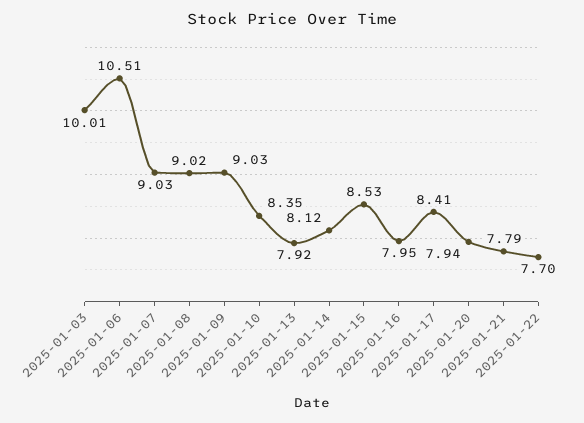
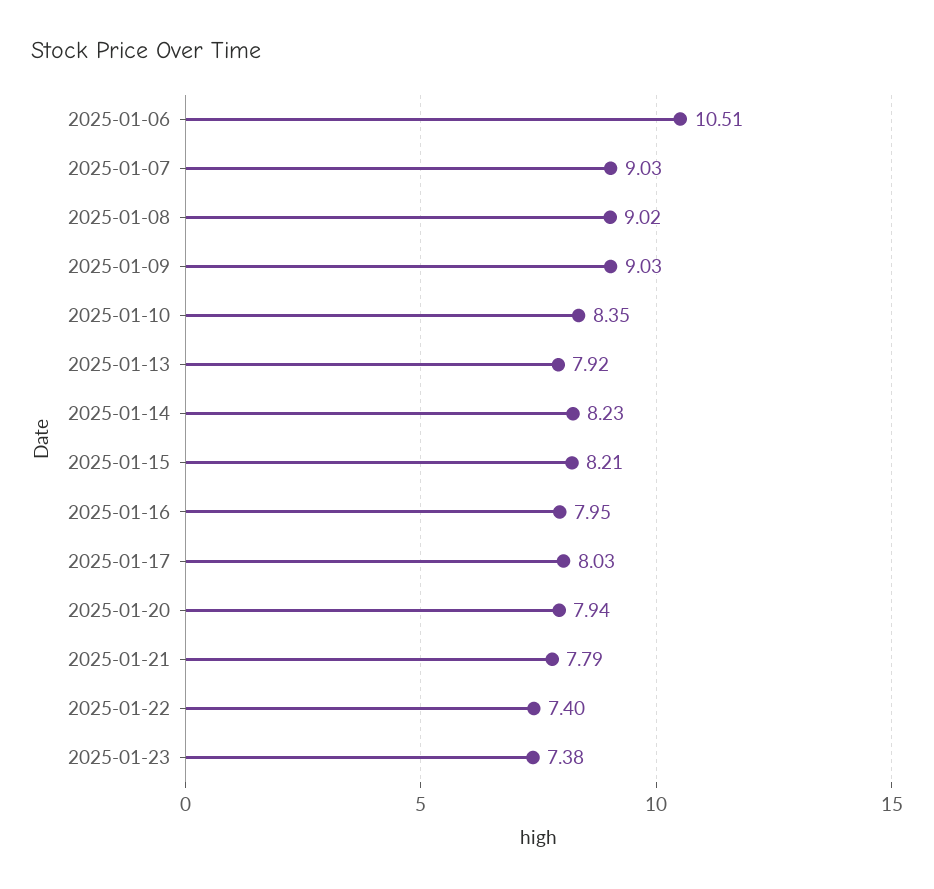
2025-01-03: 10.01 -> none
2025-01-14: 8.12 -> 8.23
2025-01-15: 8.53 -> 8.21
2025-01-17: 8.41 -> 8.03
2025-01-22: 7.7 -> 7.4
2025-01-23: none -> 7.38

